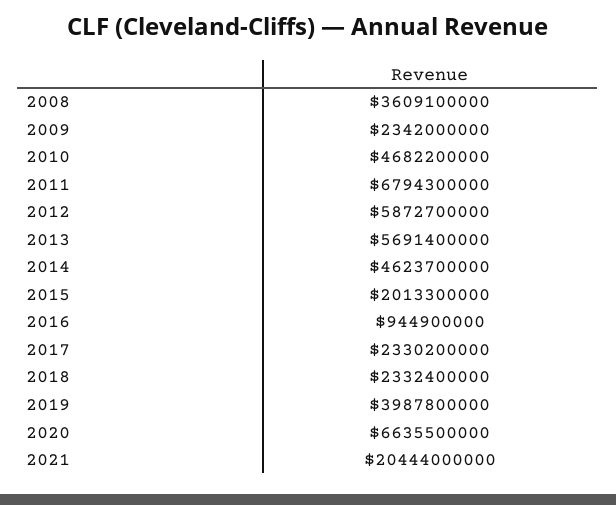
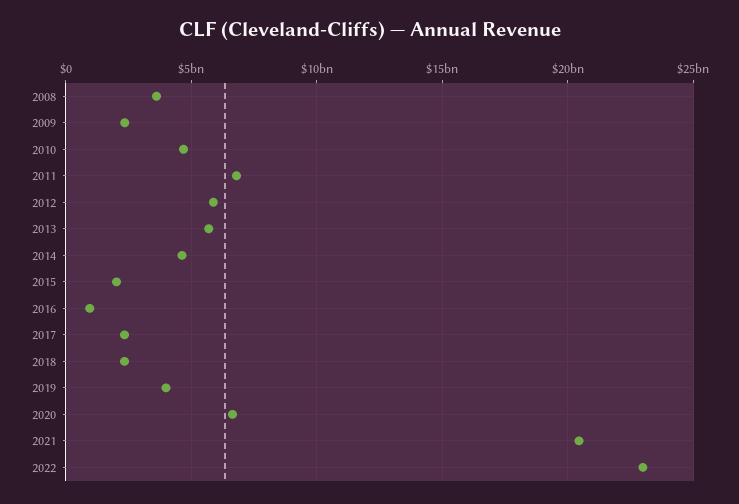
2022: none -> 23000000000

